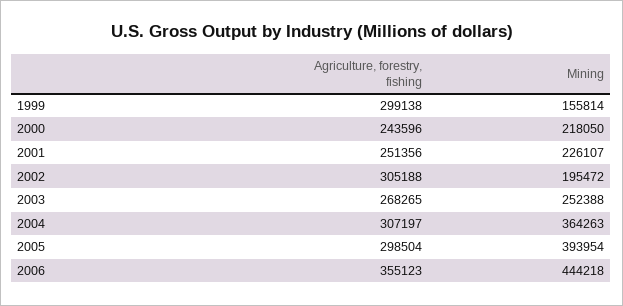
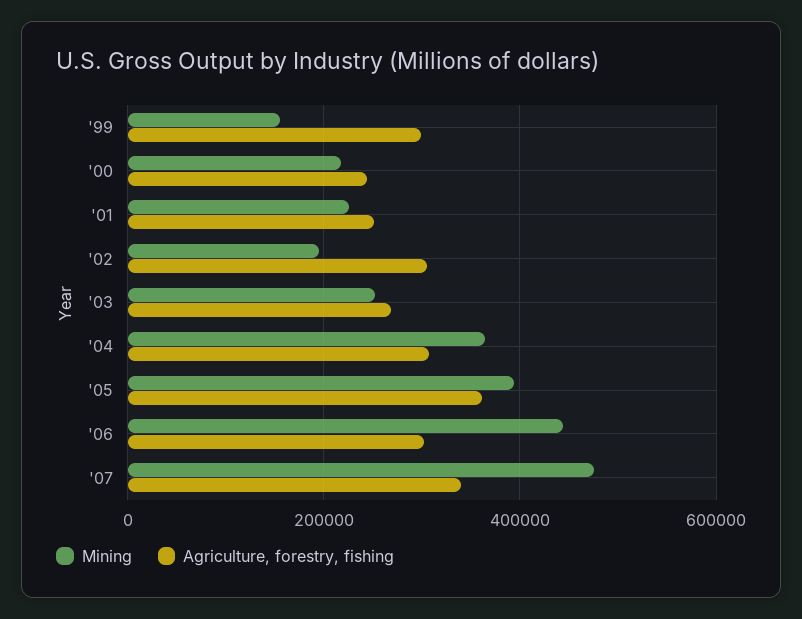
Agriculture, forestry, fishing, 2005: 298504 -> 360000
Agriculture, forestry, fishing, 2006: 355123 -> 300000
Mining, '07: none -> 480000
Agriculture, forestry, fishing, '07: none -> 340000

